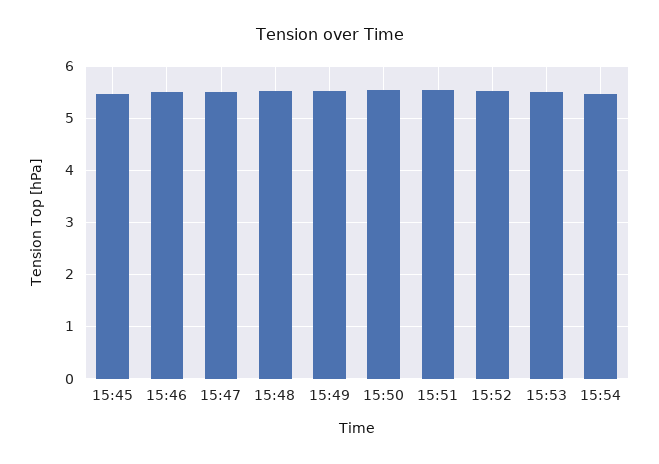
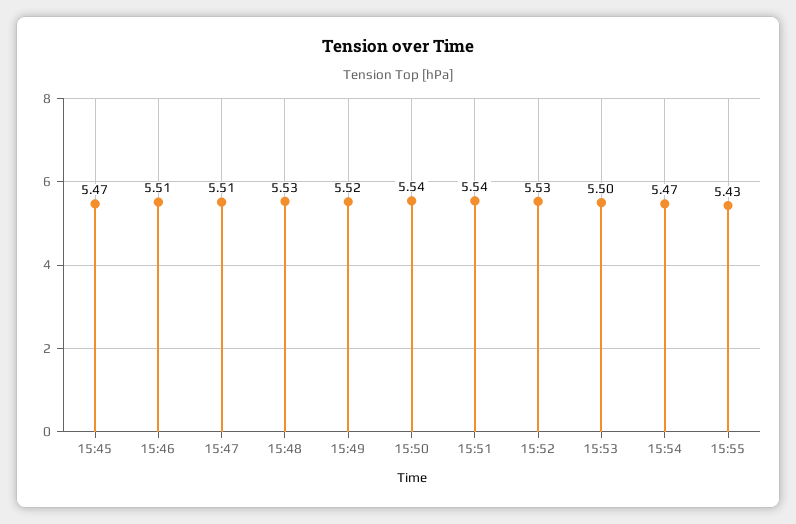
15:55: none -> 5.43

